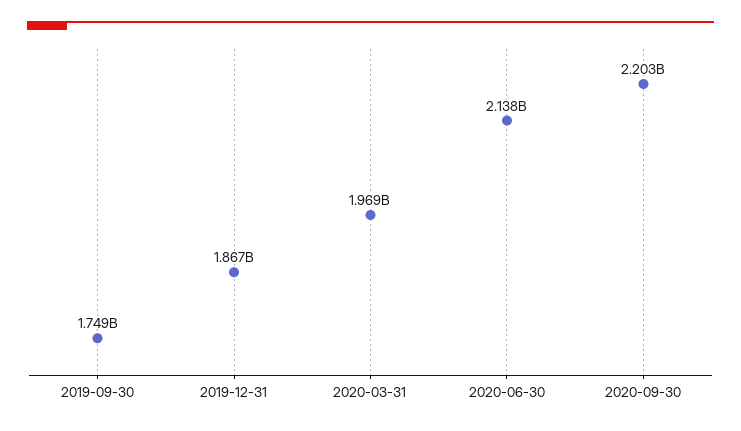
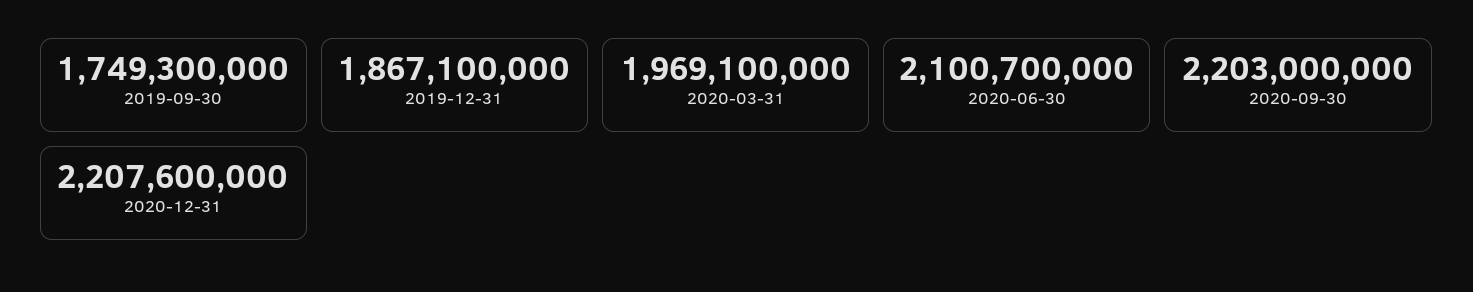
2020-06-30: 2138000000 -> 2100700000
2020-12-31: none -> 2207600000

